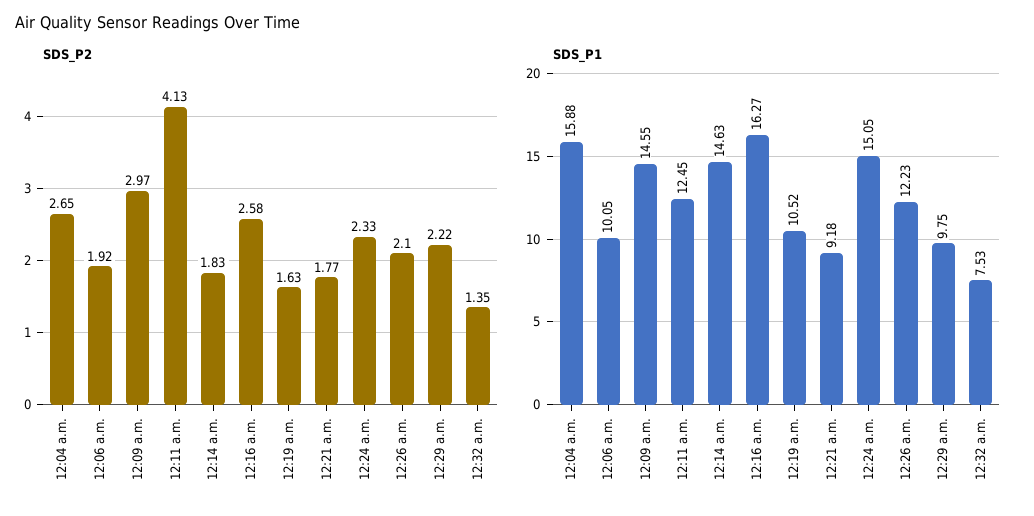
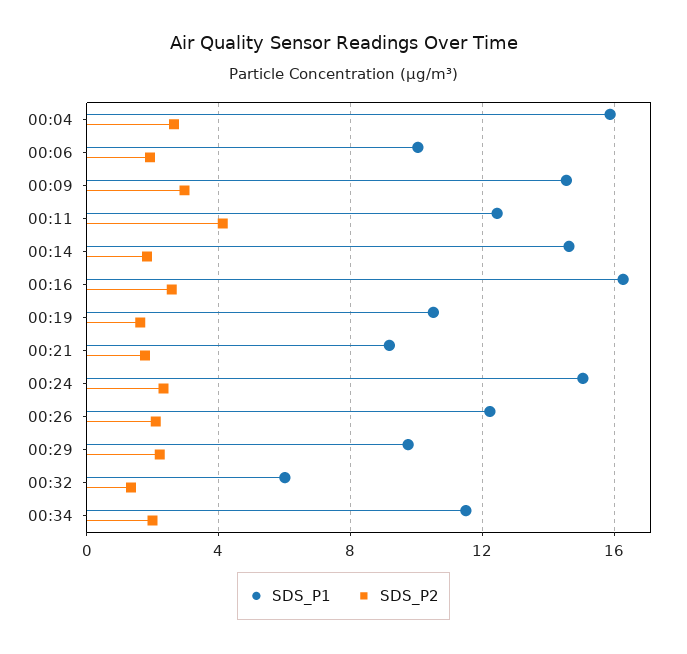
SDS_P1, 12:32 a.m.: 7.53 -> 6
SDS_P1, 00:34: none -> 11.5
SDS_P2, 00:34: none -> 2

